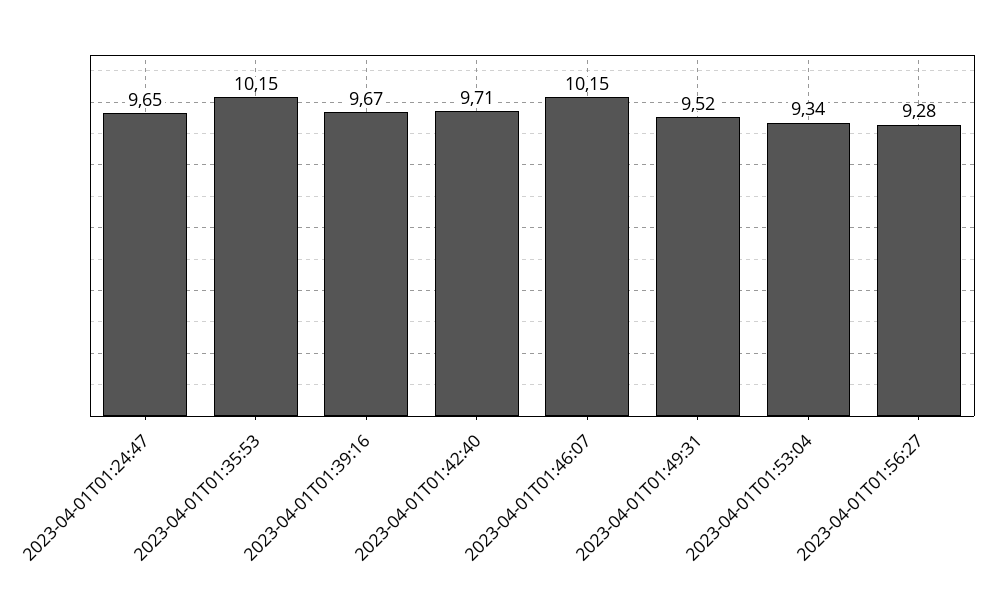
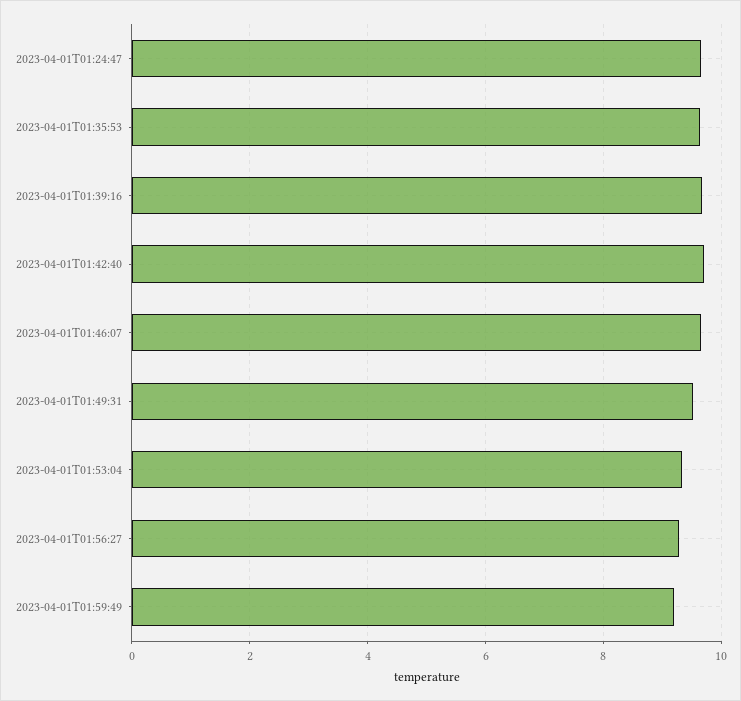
2023-04-01T01:35:53: 10.15 -> 9.6
2023-04-01T01:46:07: 10.15 -> 9.6
2023-04-01T01:59:49: none -> 9.2

